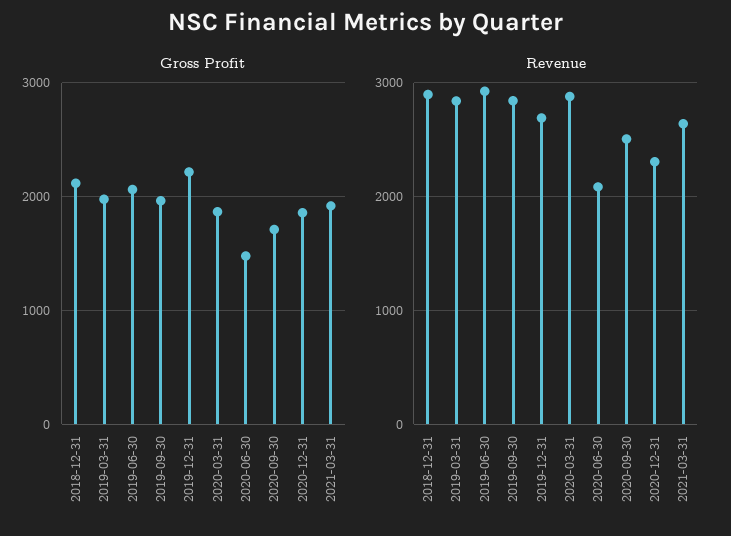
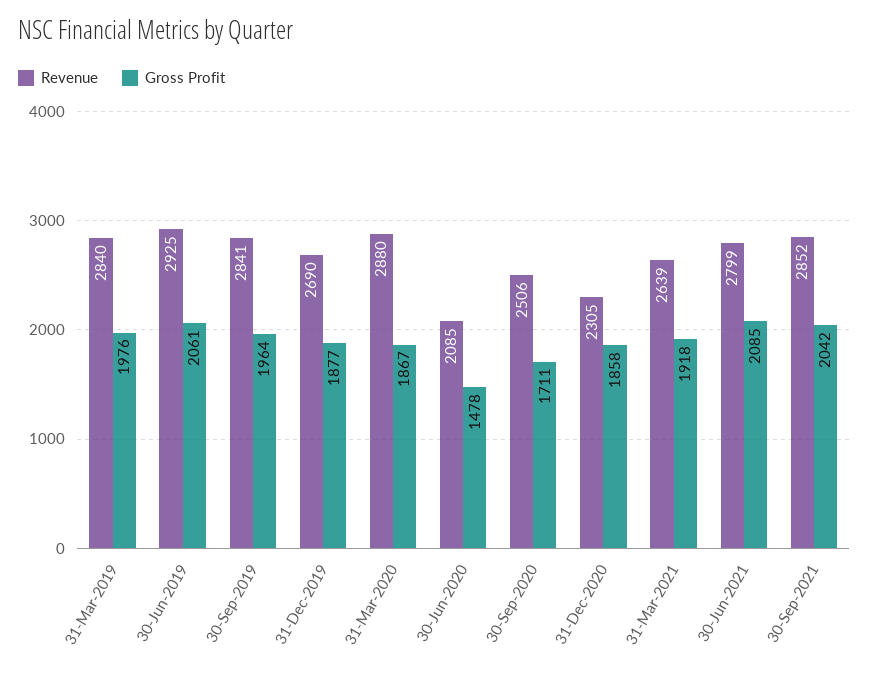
Gross Profit, 2018-12-31: 2100 -> none
Gross Profit, 2019-12-31: 2200 -> 1877
Revenue, 2018-12-31: 2900 -> none
Revenue, 30-Jun-2021: none -> 2799
Gross Profit, 30-Jun-2021: none -> 2085
Revenue, 30-Sep-2021: none -> 2852
Gross Profit, 30-Sep-2021: none -> 2042

